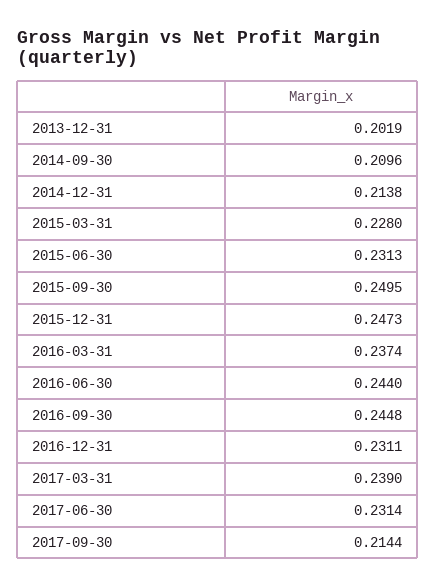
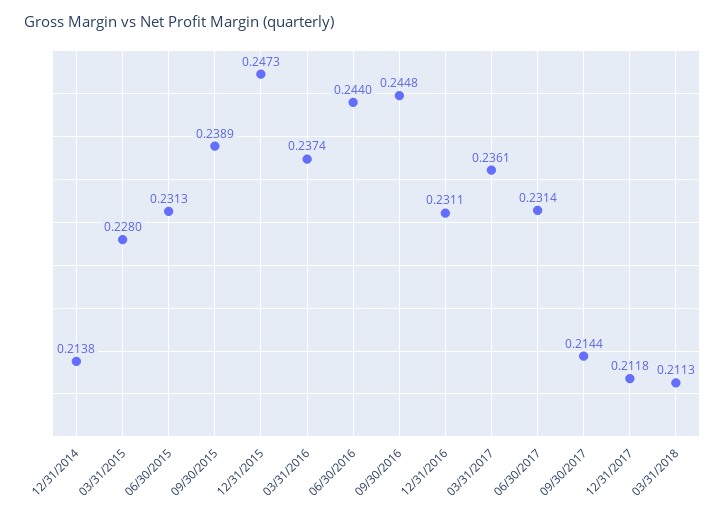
2013-12-31: 0.2019 -> none
2014-09-30: 0.2096 -> none
2015-09-30: 0.2495 -> 0.2389
2017-03-31: 0.239 -> 0.2361
12/31/2017: none -> 0.2118
03/31/2018: none -> 0.2113

